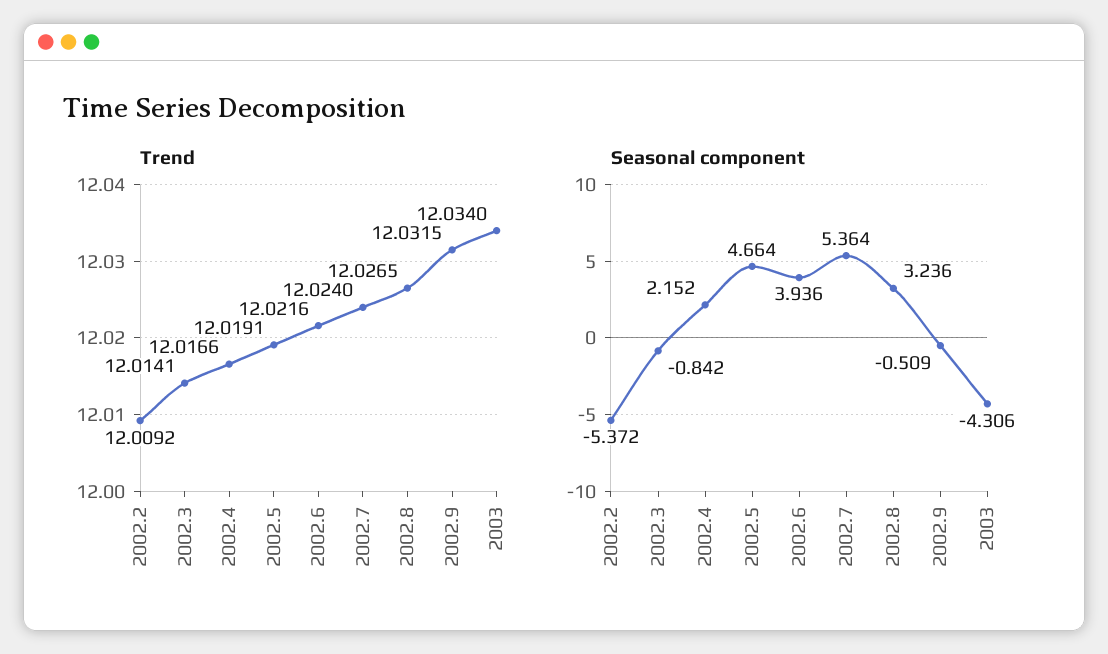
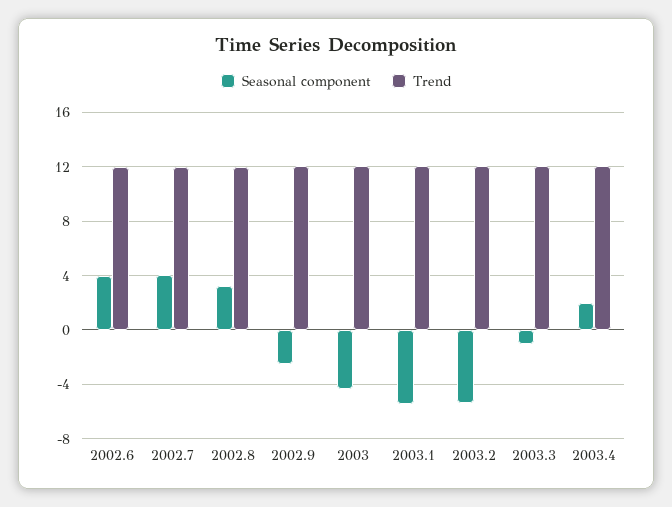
Trend, 2002.2: 12.0092 -> none
Trend, 2002.3: 12.0141 -> none
Trend, 2002.4: 12.0166 -> none
Trend, 2002.5: 12.0191 -> none
Seasonal component, 2002.2: -5.372 -> none
Seasonal component, 2002.3: -0.842 -> none
Seasonal component, 2002.4: 2.152 -> none
Seasonal component, 2002.5: 4.664 -> none
Seasonal component, 2002.7: 5.364 -> 4
Seasonal component, 2002.9: -0.509 -> -2.5
Seasonal component, 2003.1: none -> -5.5
Trend, 2003.1: none -> 12
Seasonal component, 2003.2: none -> -5.5
Trend, 2003.2: none -> 12
Seasonal component, 2003.3: none -> -1
Trend, 2003.3: none -> 12
Seasonal component, 2003.4: none -> 2
Trend, 2003.4: none -> 12

